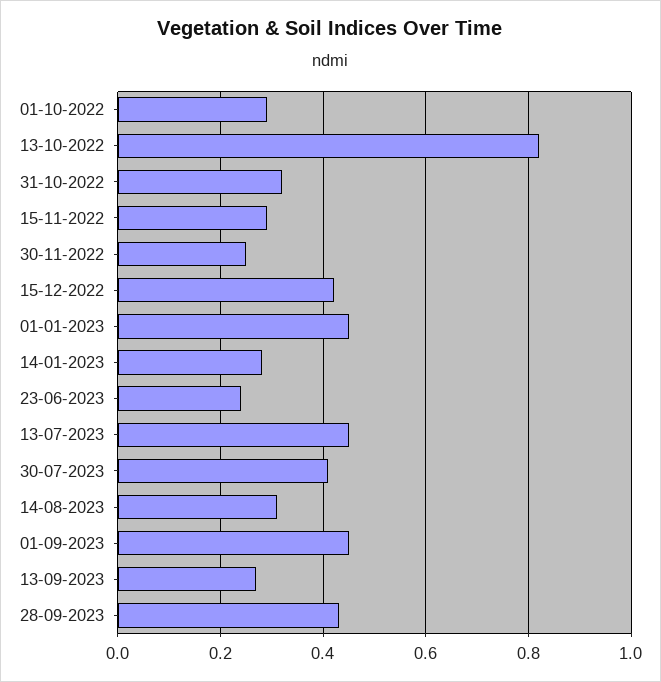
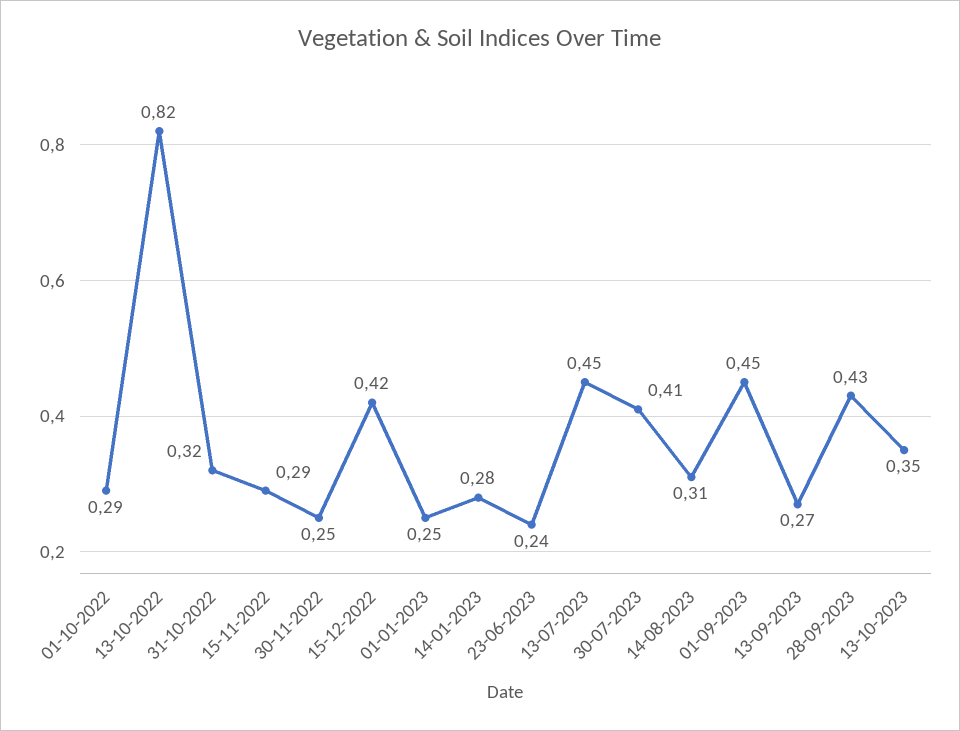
01-01-2023: 0.45 -> 0.25
13-10-2023: none -> 0.35

